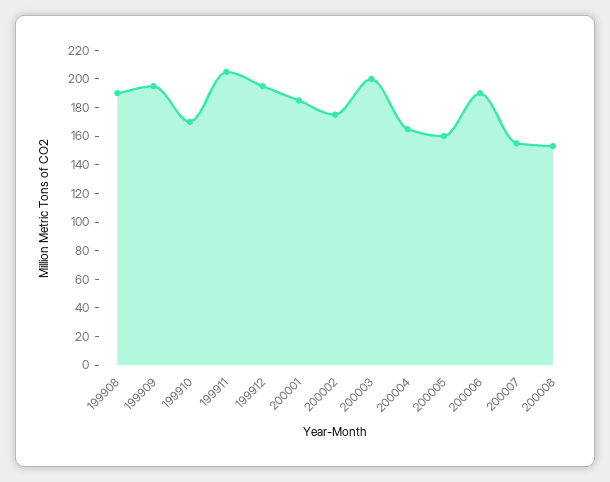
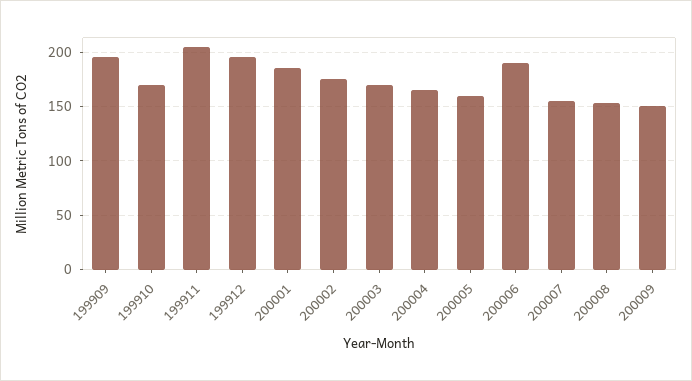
199908: 190 -> none
200003: 200 -> 170
200009: none -> 150

